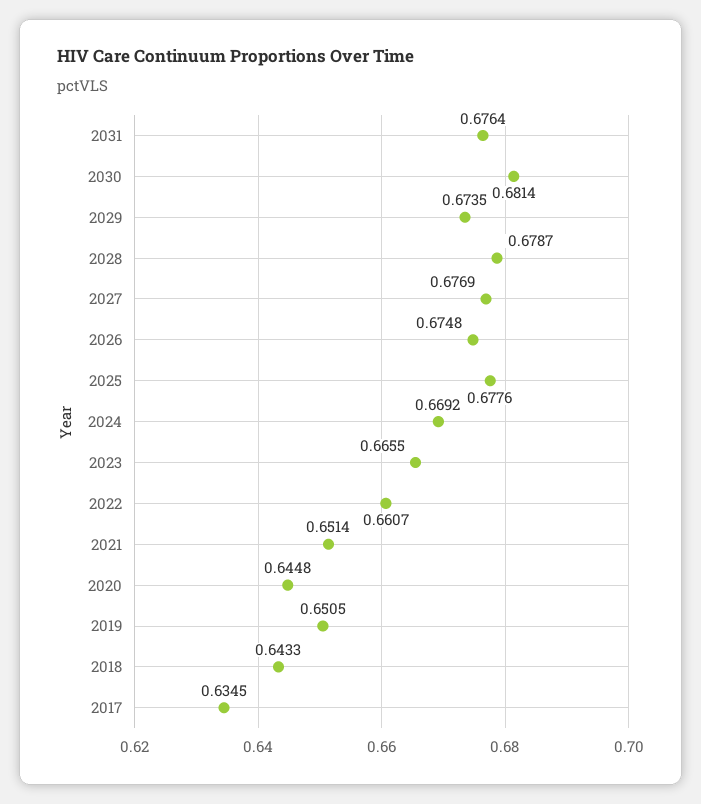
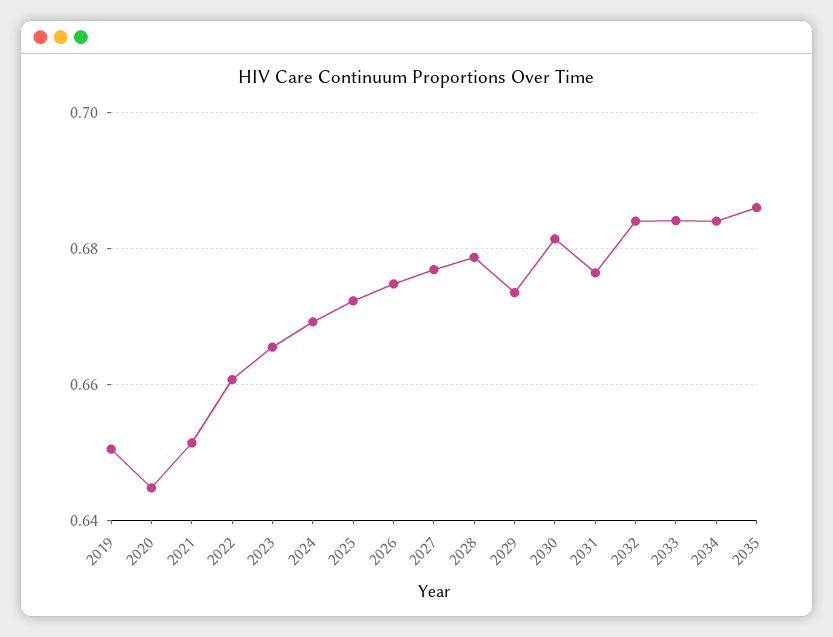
2025: 0.6776 -> 0.672
2018: 0.6433 -> none
2017: 0.6345 -> none
2032: none -> 0.684
2033: none -> 0.684
2034: none -> 0.684
2035: none -> 0.686

